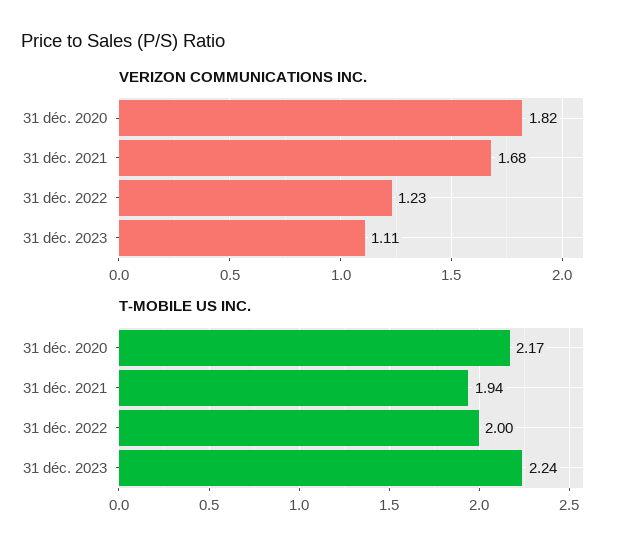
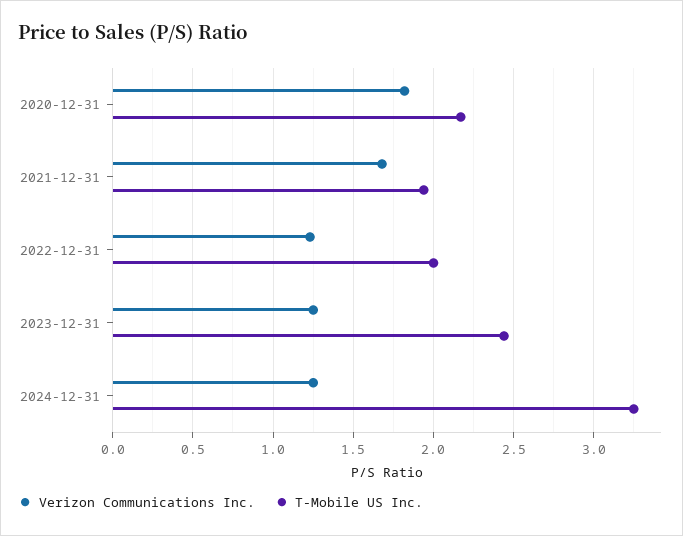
VERIZON COMMUNICATIONS INC., 31 déc. 2023: 1.11 -> 1.25
T-MOBILE US INC., 31 déc. 2023: 2.24 -> 2.45
VERIZON COMMUNICATIONS INC., 2024-12-31: none -> 1.25
T-MOBILE US INC., 2024-12-31: none -> 3.25

